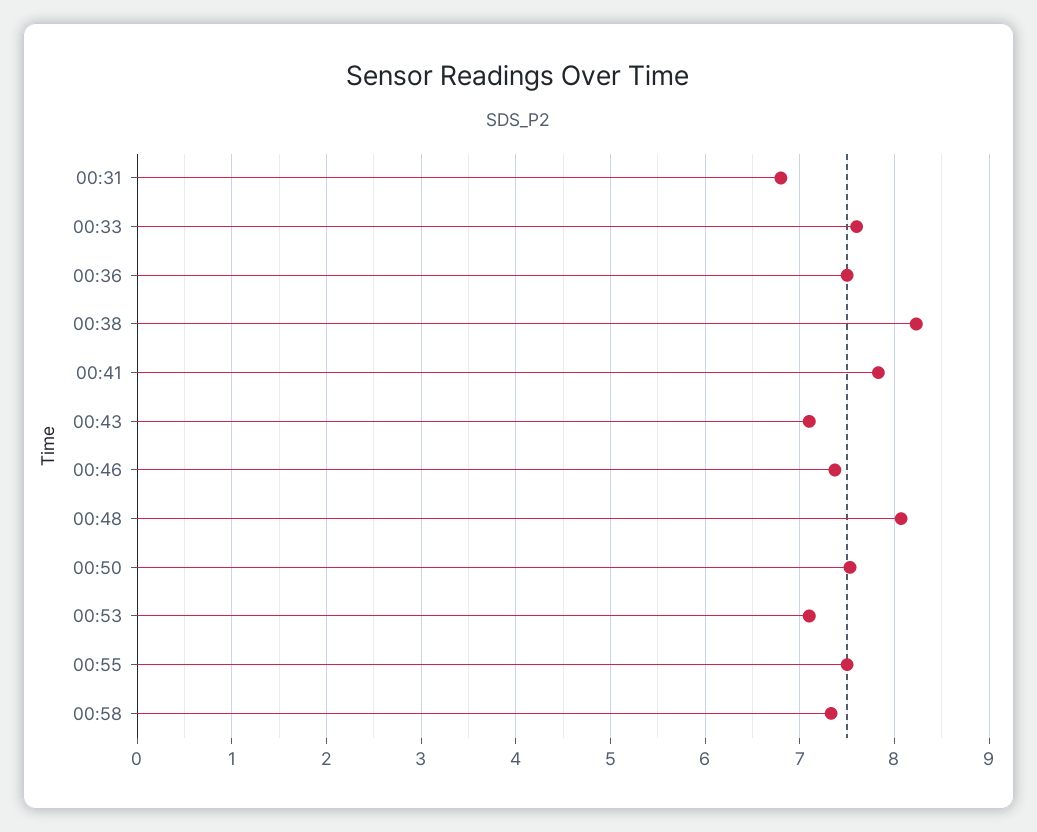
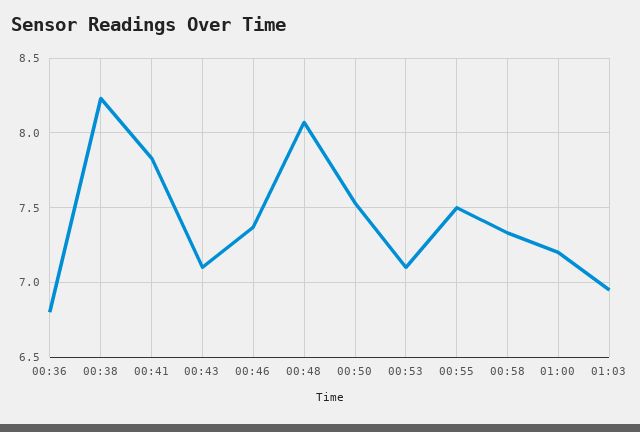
00:31: 6.8 -> none
00:33: 7.6 -> none
00:36: 7.5 -> 6.8
01:00: none -> 7.2
01:03: none -> 6.95

